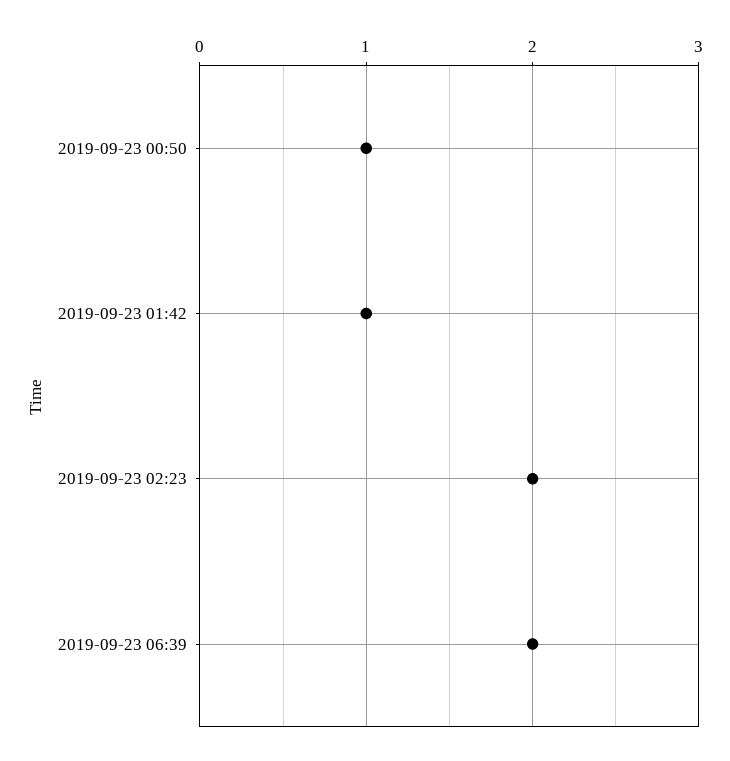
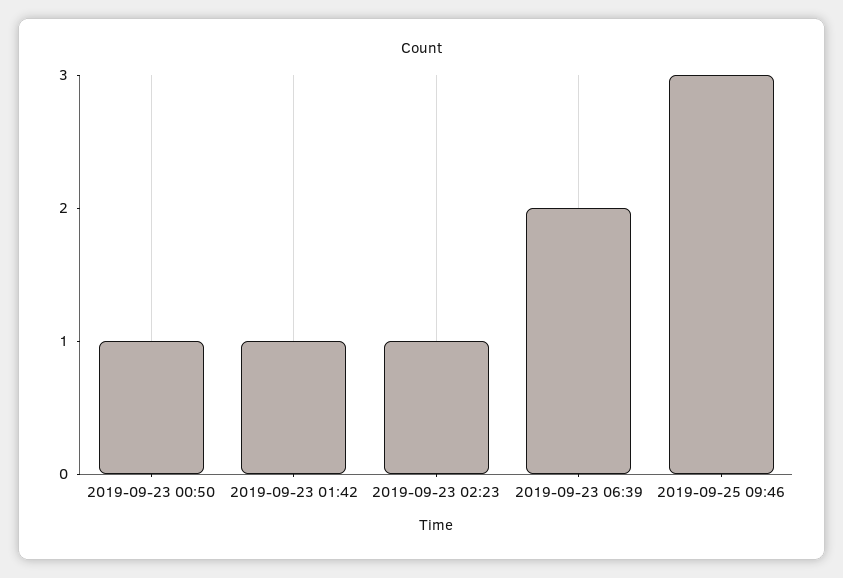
2019-09-23 02:23: 2 -> 1
2019-09-25 09:46: none -> 3

